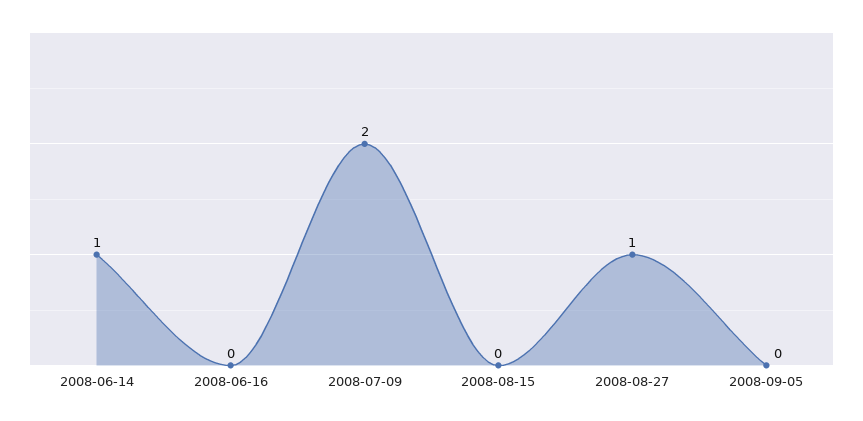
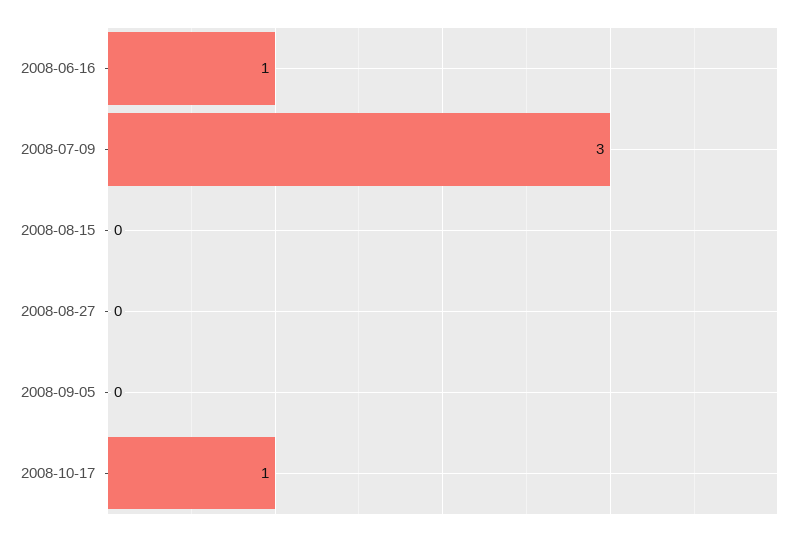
2008-06-14: 1 -> none
2008-06-16: 0 -> 1
2008-07-09: 2 -> 3
2008-08-27: 1 -> 0
2008-10-17: none -> 1

